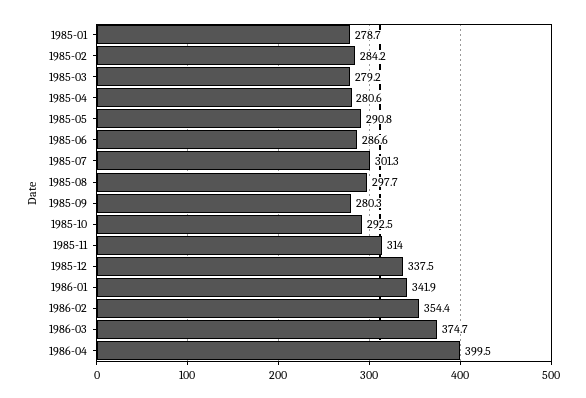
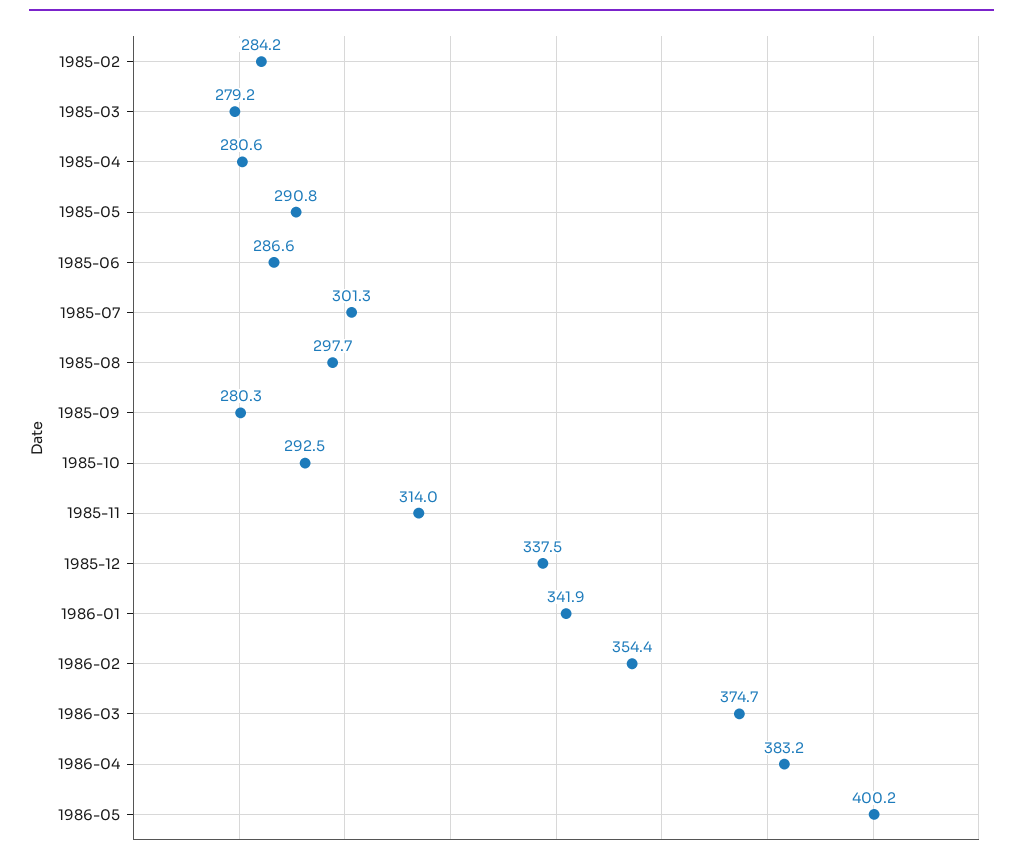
1985-01: 278.7 -> none
1986-04: 399.5 -> 383.2
1986-05: none -> 400.2

